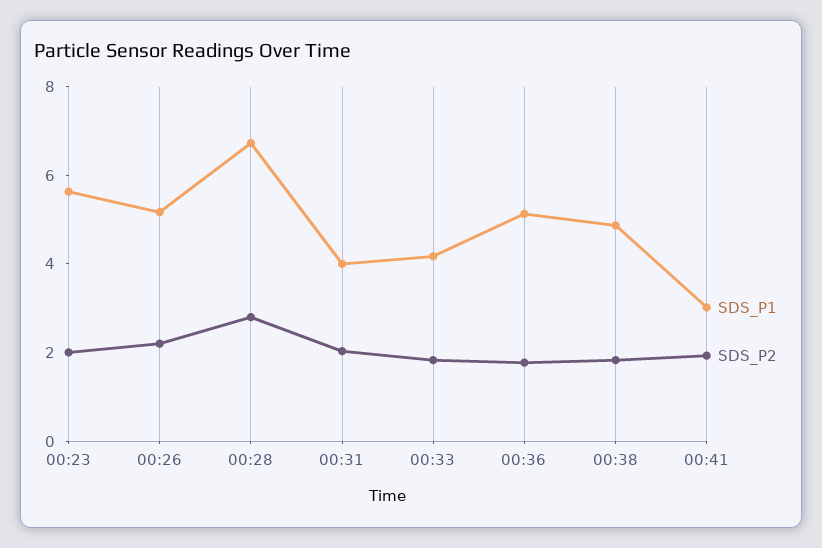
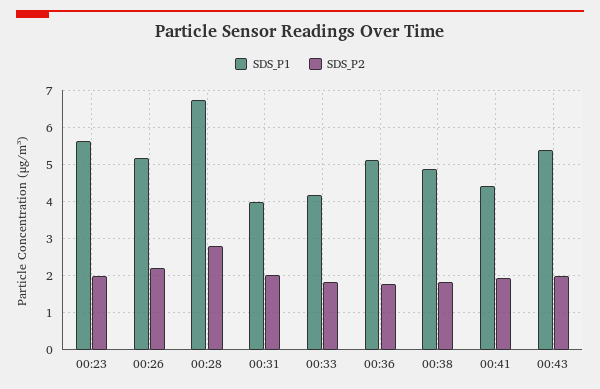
SDS_P1, 00:41: 3 -> 4.4
SDS_P1, 00:43: none -> 5.4
SDS_P2, 00:43: none -> 2

